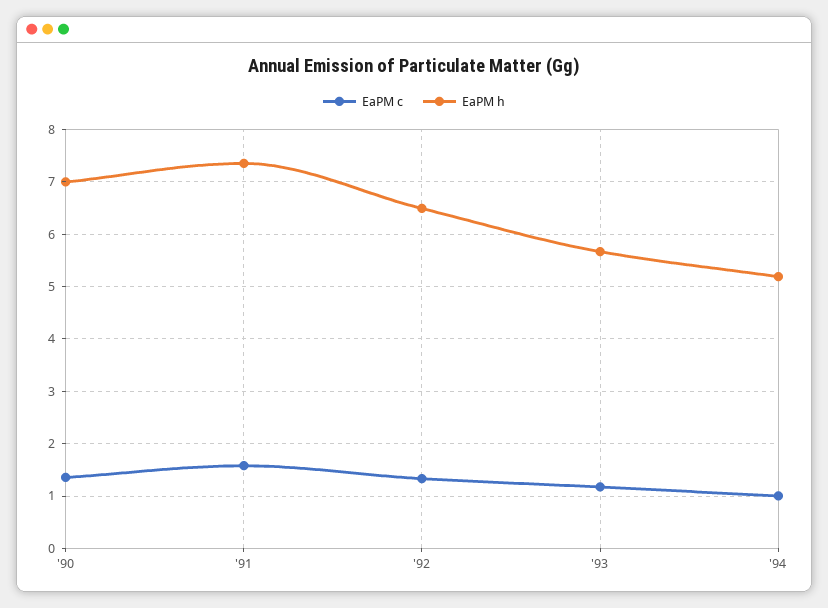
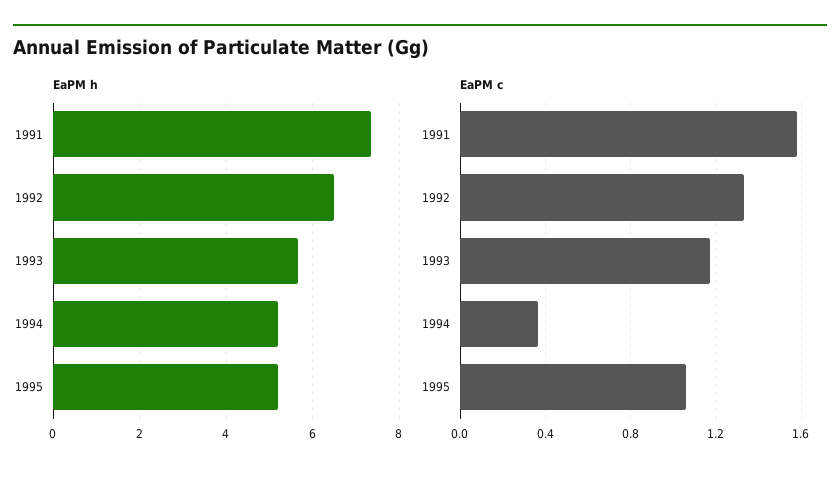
EaPM c, '90: 1.4 -> none
EaPM h, '90: 7 -> none
EaPM c, '94: 1 -> 0.35
EaPM h, 1995: none -> 5.2
EaPM c, 1995: none -> 1.05

